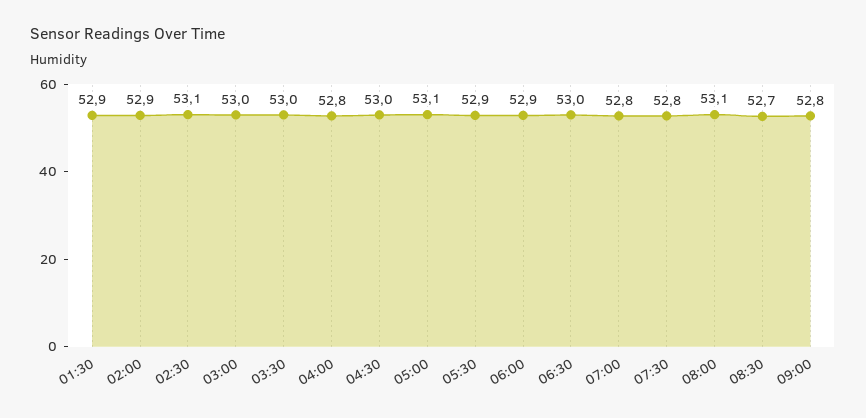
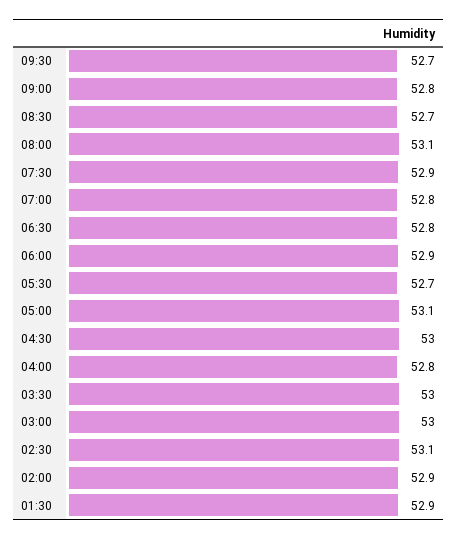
05:30: 52.9 -> 52.7
06:30: 53 -> 52.8
07:30: 52.8 -> 52.9
09:30: none -> 52.7

